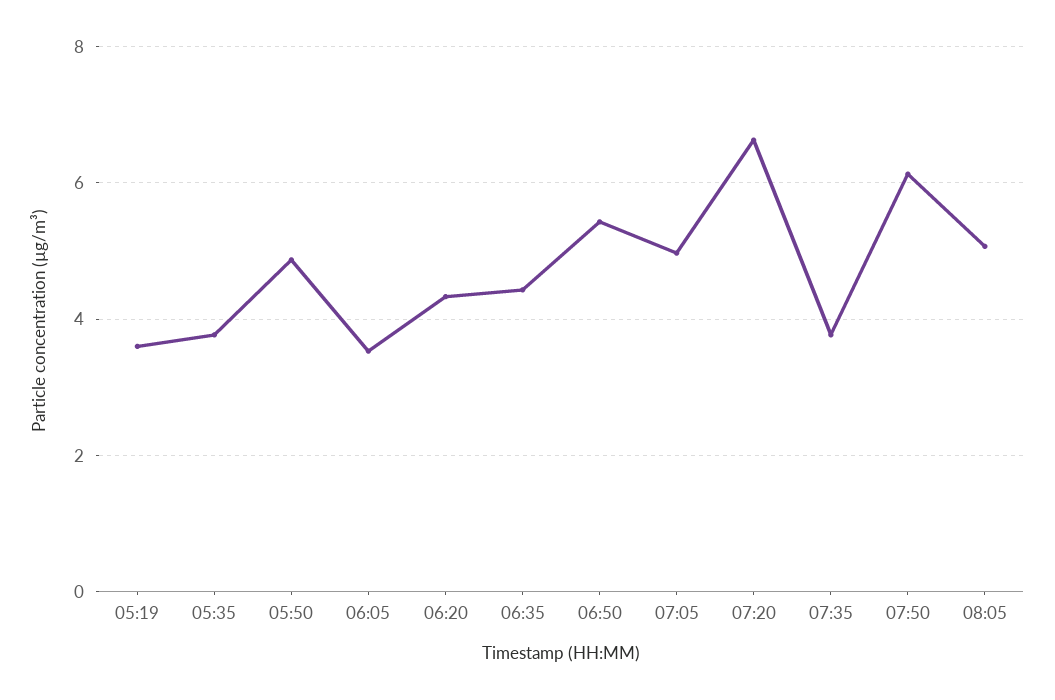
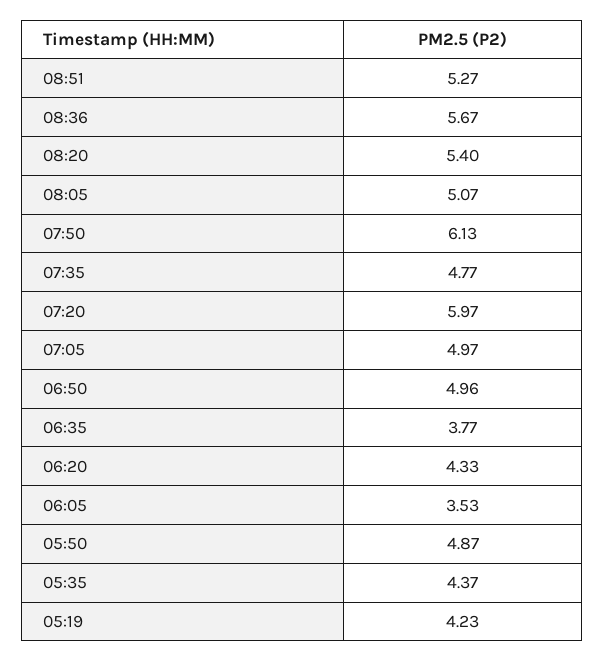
05:19: 3.6 -> 4.23
05:35: 3.8 -> 4.37
06:35: 4.4 -> 3.77
06:50: 5.4 -> 4.96
07:20: 6.6 -> 5.97
07:35: 3.8 -> 4.77
08:51: none -> 5.27
08:36: none -> 5.67
08:20: none -> 5.4

